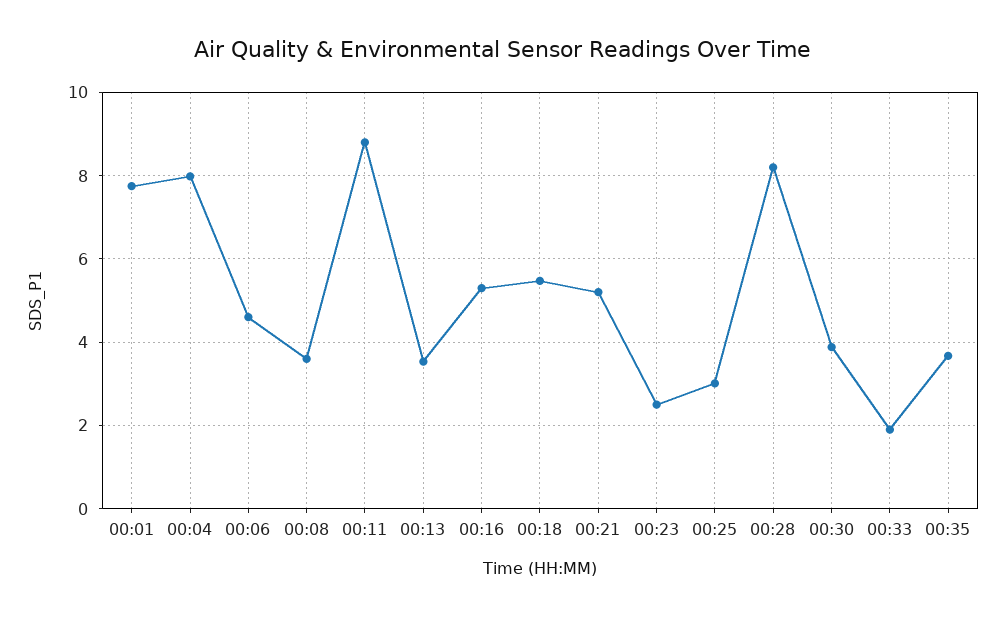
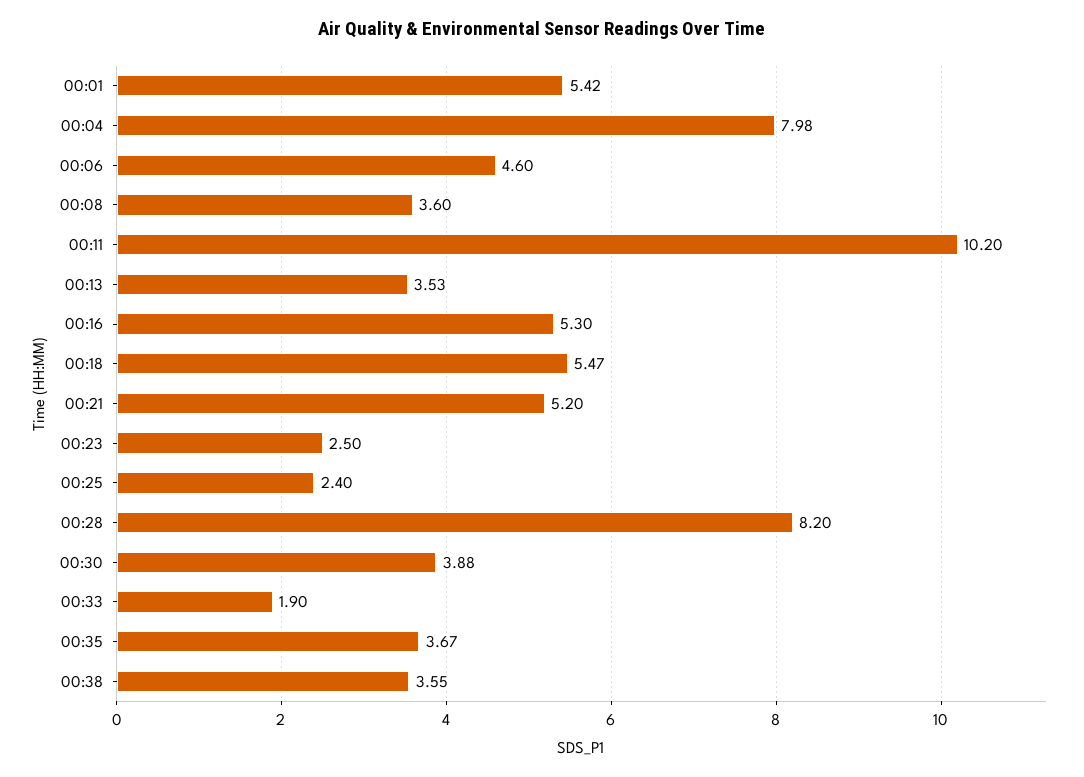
00:01: 7.8 -> 5.42
00:11: 8.8 -> 10.2
00:25: 3 -> 2.4
00:38: none -> 3.55

